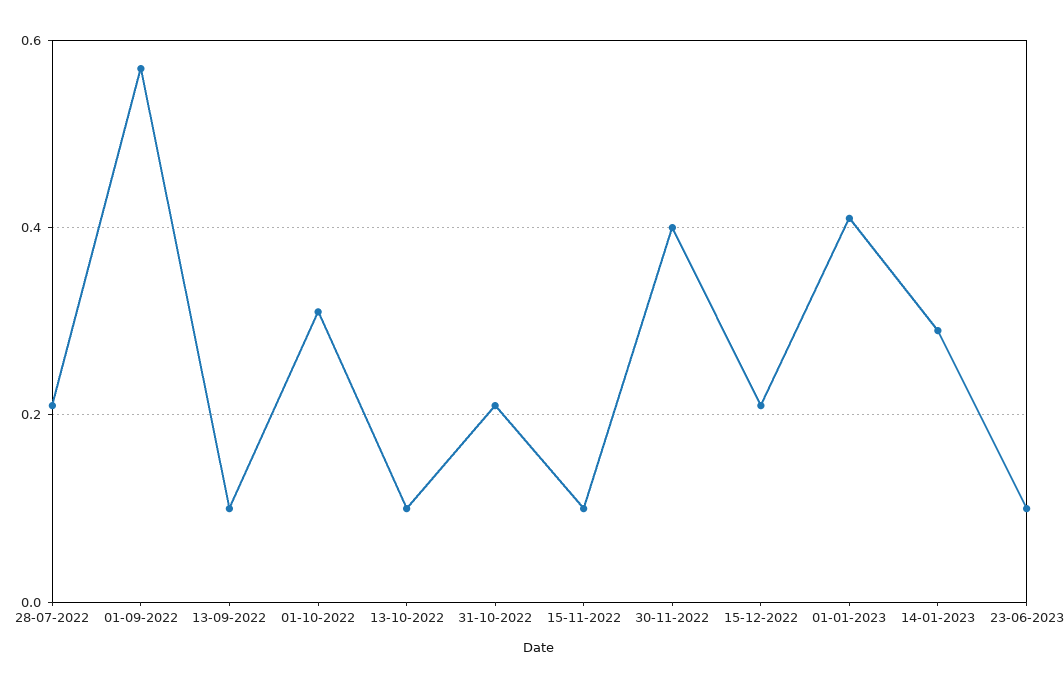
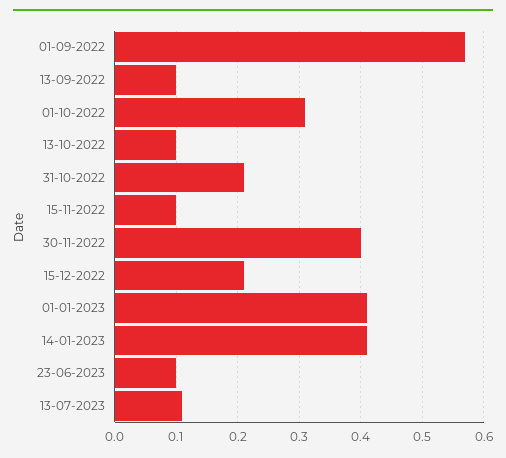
28-07-2022: 0.2 -> none
14-01-2023: 0.3 -> 0.41
13-07-2023: none -> 0.11

